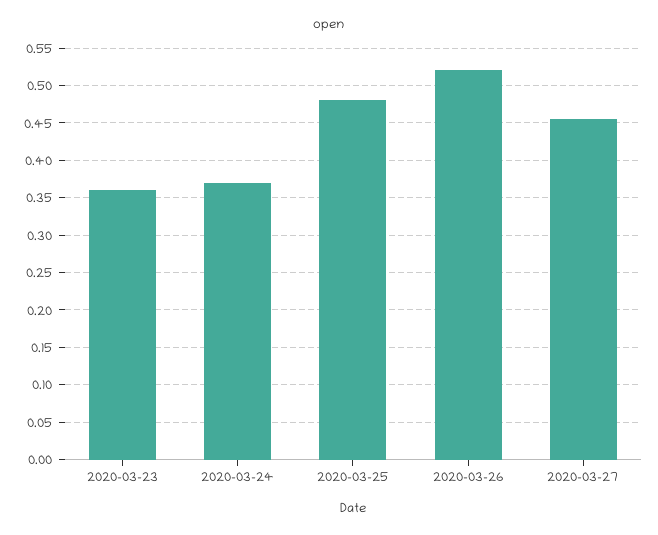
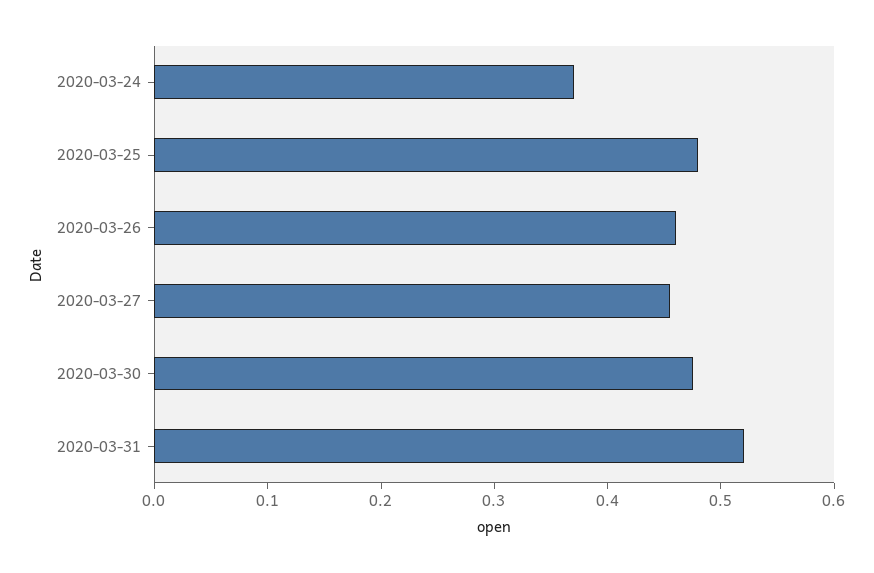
2020-03-23: 0.36 -> none
2020-03-26: 0.52 -> 0.46
2020-03-30: none -> 0.48
2020-03-31: none -> 0.52

